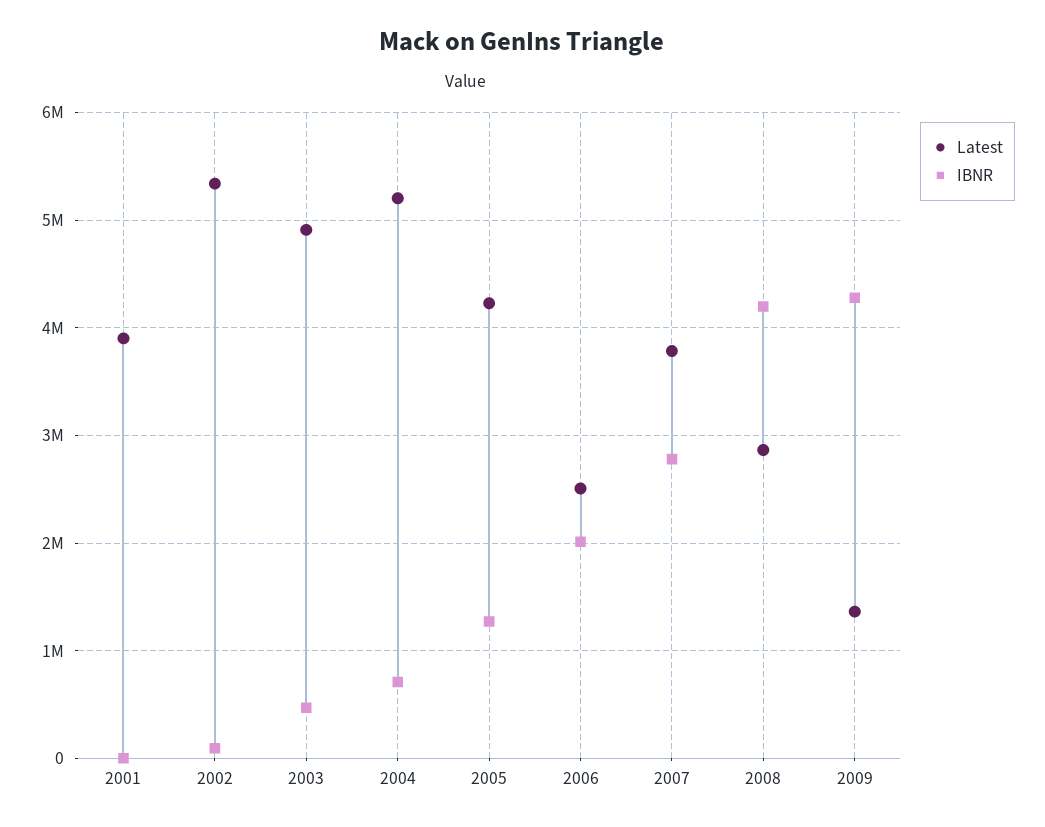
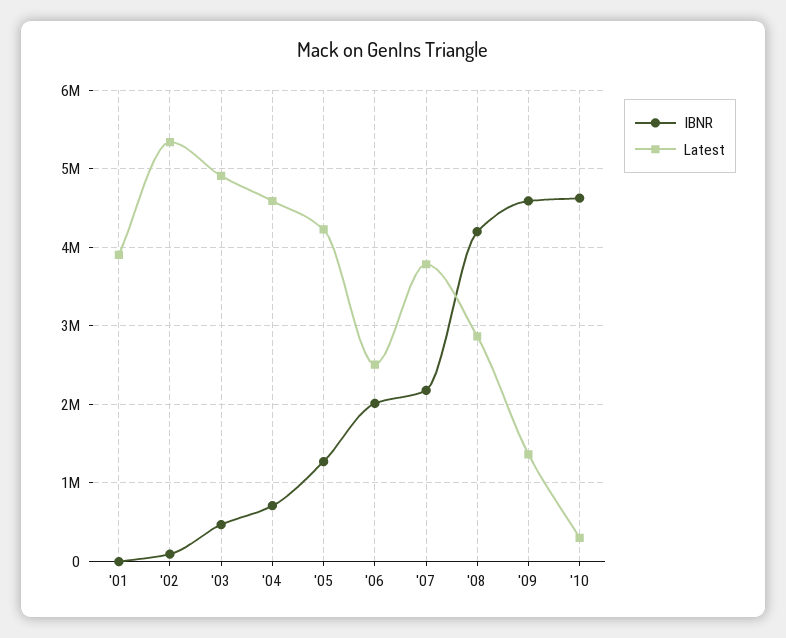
Latest, 2004: 5200000 -> 4600000
IBNR, 2007: 2800000 -> 2200000
IBNR, 2009: 4300000 -> 4600000
IBNR, '10: none -> 4600000
Latest, '10: none -> 300000

